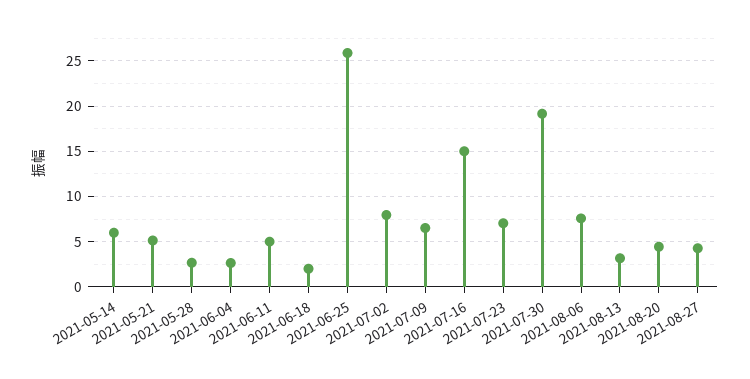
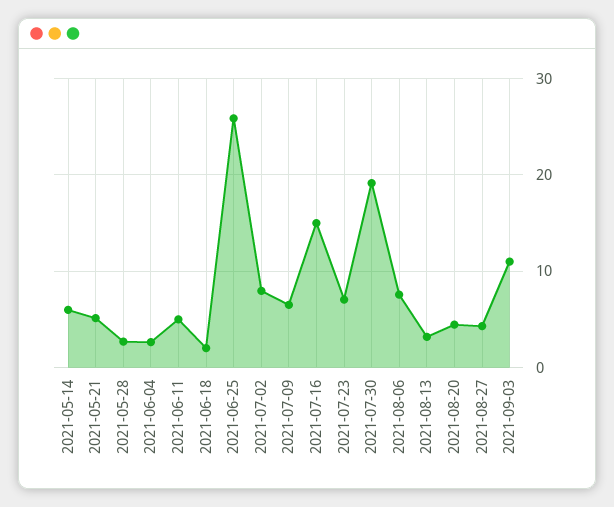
2021-09-03: none -> 11

